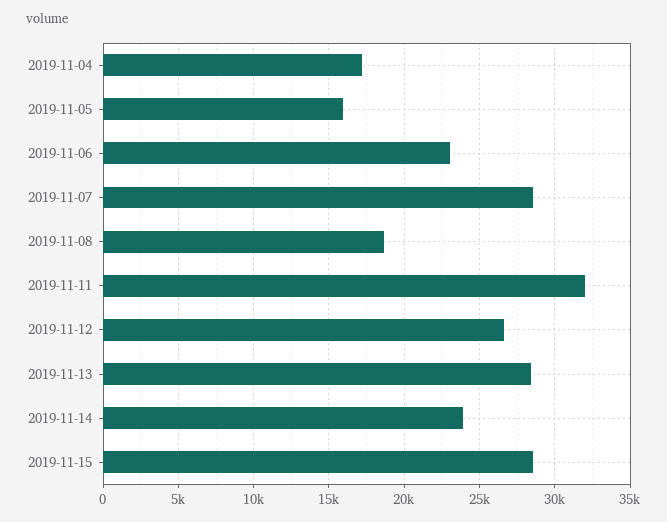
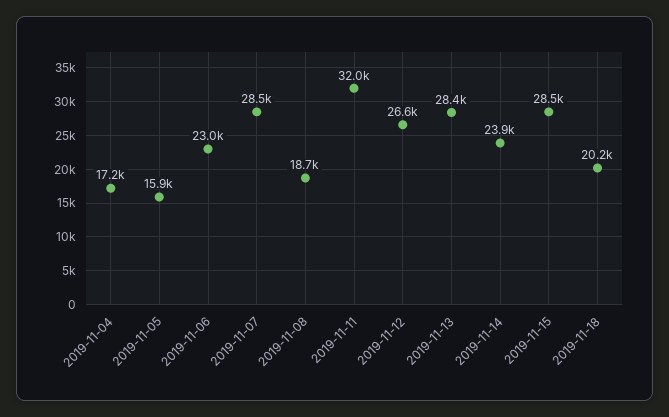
2019-11-18: none -> 20200

